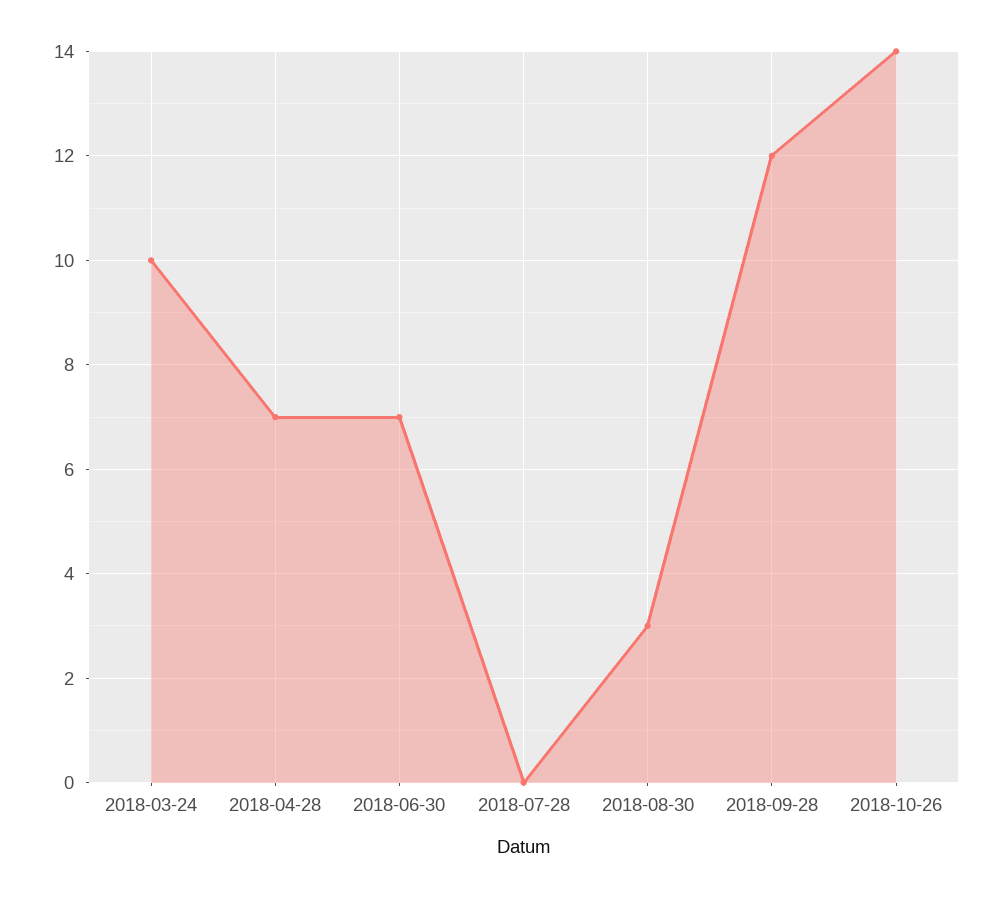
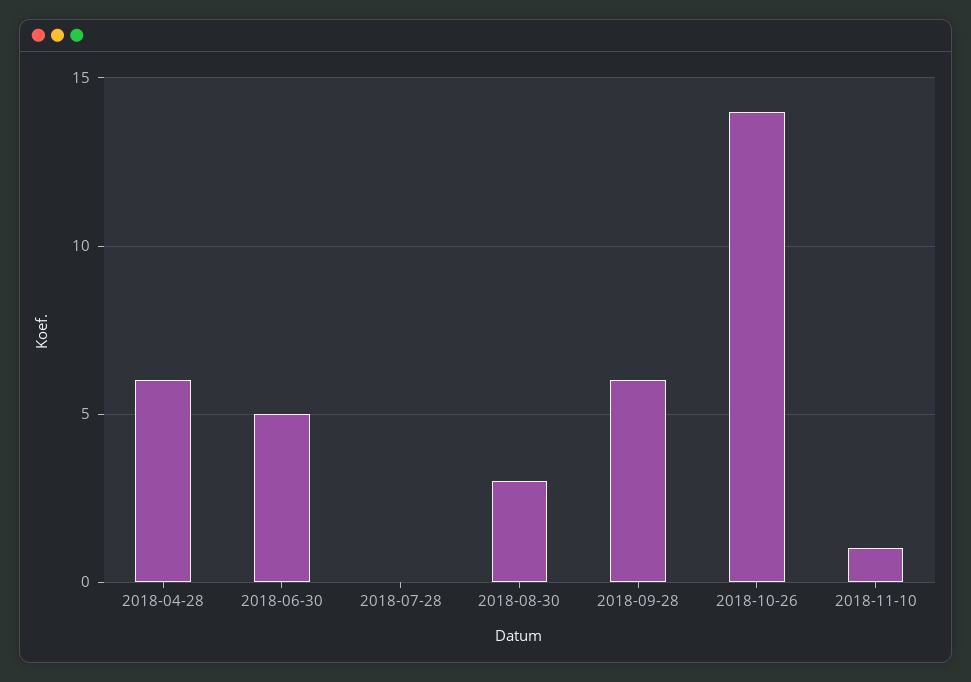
2018-03-24: 10 -> none
2018-04-28: 7 -> 6
2018-06-30: 7 -> 5
2018-09-28: 12 -> 6
2018-11-10: none -> 1

